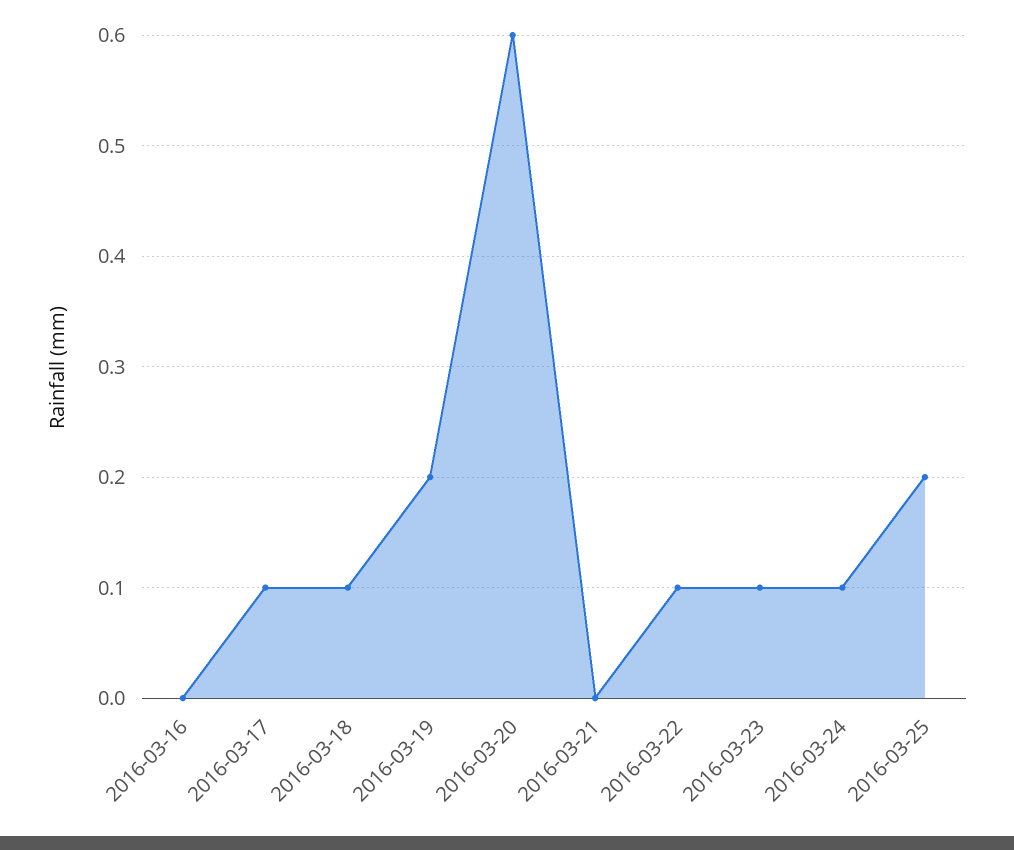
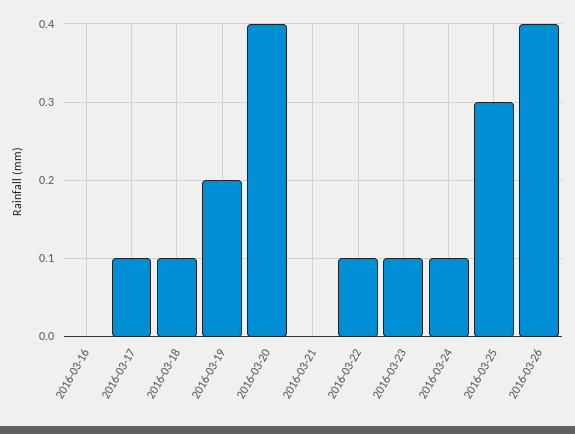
2016-03-20: 0.6 -> 0.4
2016-03-25: 0.2 -> 0.3
2016-03-26: none -> 0.4

